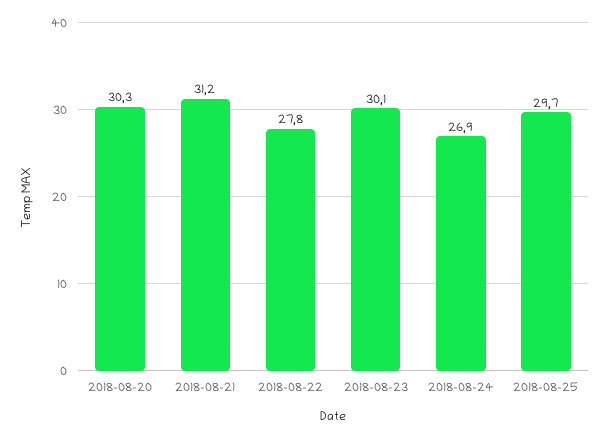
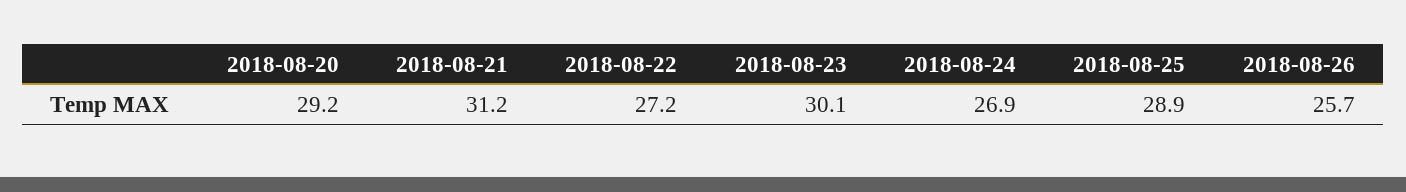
2018-08-20: 30.3 -> 29.2
2018-08-22: 27.8 -> 27.2
2018-08-25: 29.7 -> 28.9
2018-08-26: none -> 25.7

